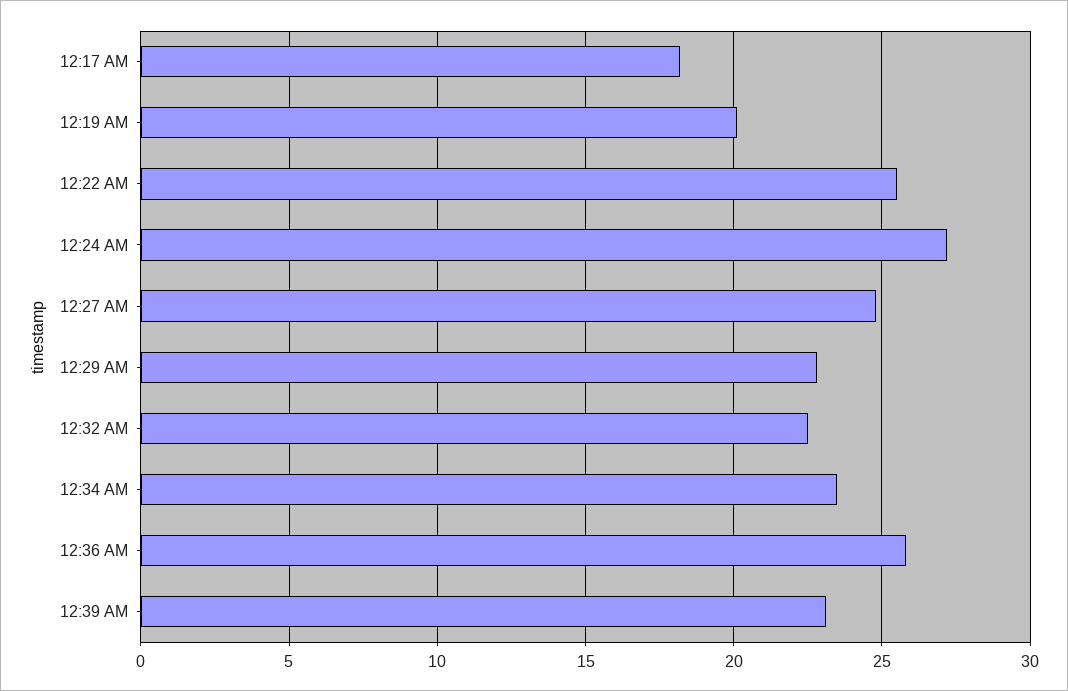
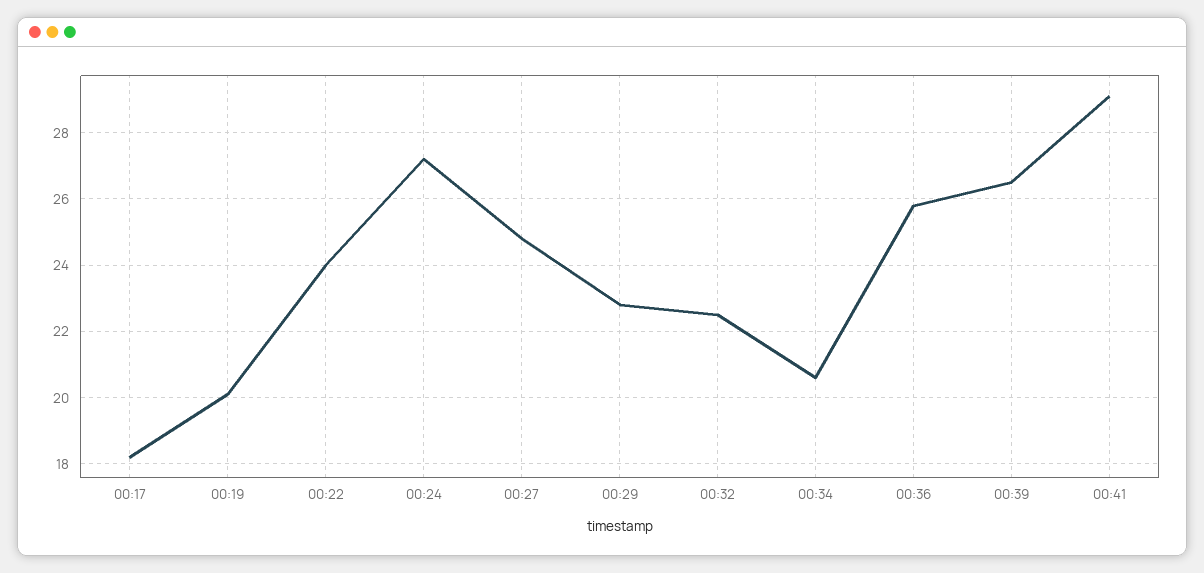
12:22 AM: 25.5 -> 24
12:34 AM: 23.5 -> 20.5
12:39 AM: 23 -> 26.5
00:41: none -> 29

